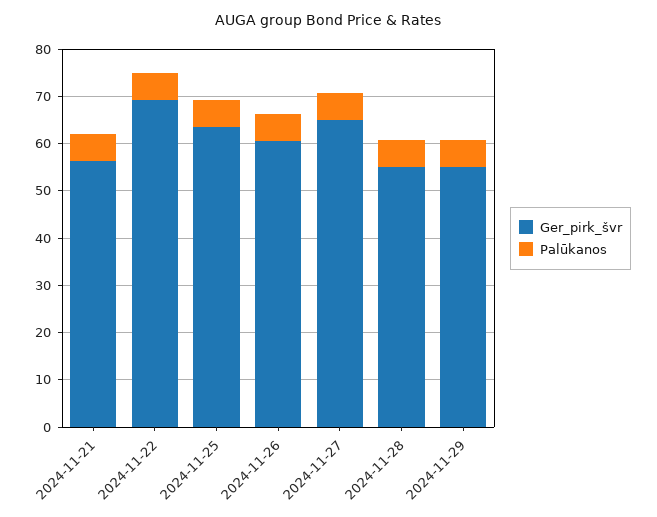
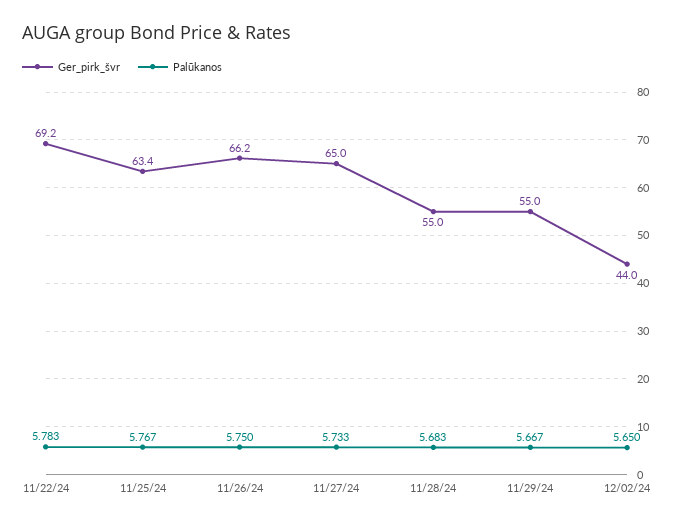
Ger_pirk_švr, 2024-11-21: 56 -> none
Palūkanos, 2024-11-21: 6 -> none
Ger_pirk_švr, 2024-11-26: 60 -> 66.2
Ger_pirk_švr, 12/02/24: none -> 44
Palūkanos, 12/02/24: none -> 5.65

